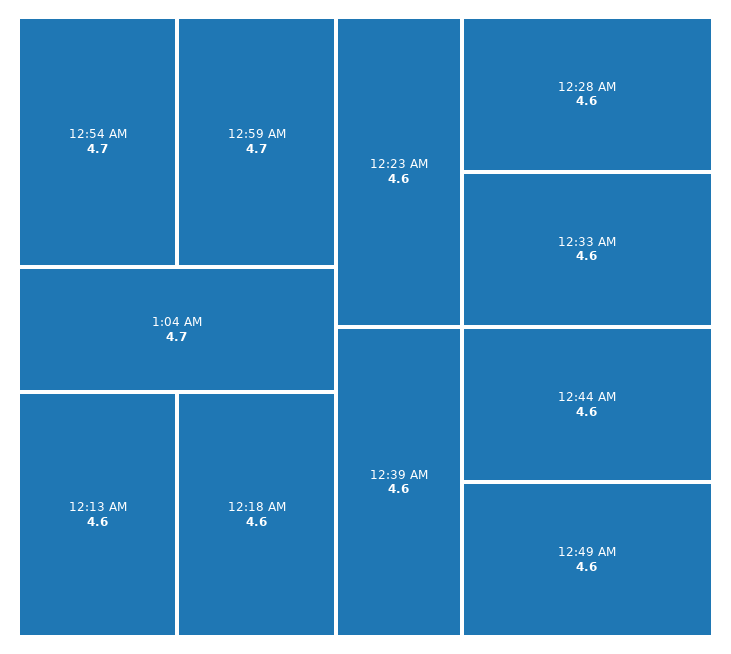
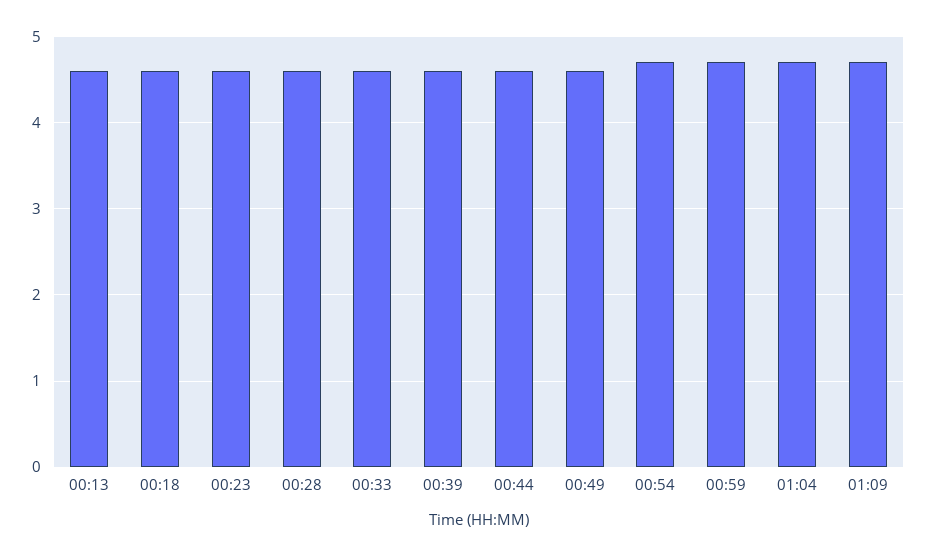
01:09: none -> 4.7

